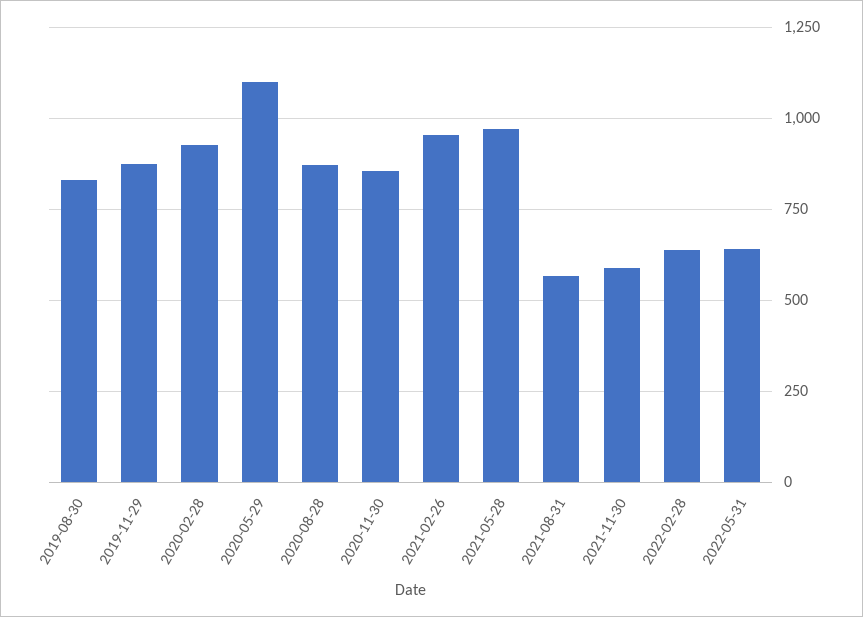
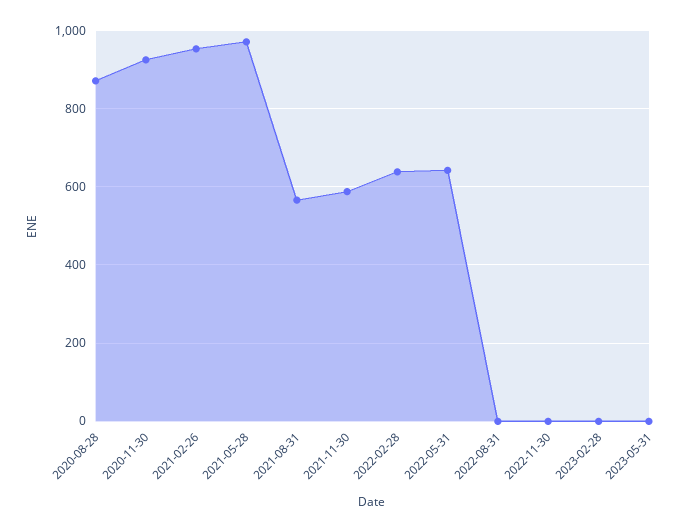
2019-08-30: 825 -> none
2019-11-29: 875 -> none
2020-02-28: 925 -> none
2020-05-29: 1100 -> none
2020-11-30: 850 -> 920
2022-08-31: none -> 0
2022-11-30: none -> 0
2023-02-28: none -> 0
2023-05-31: none -> 0

